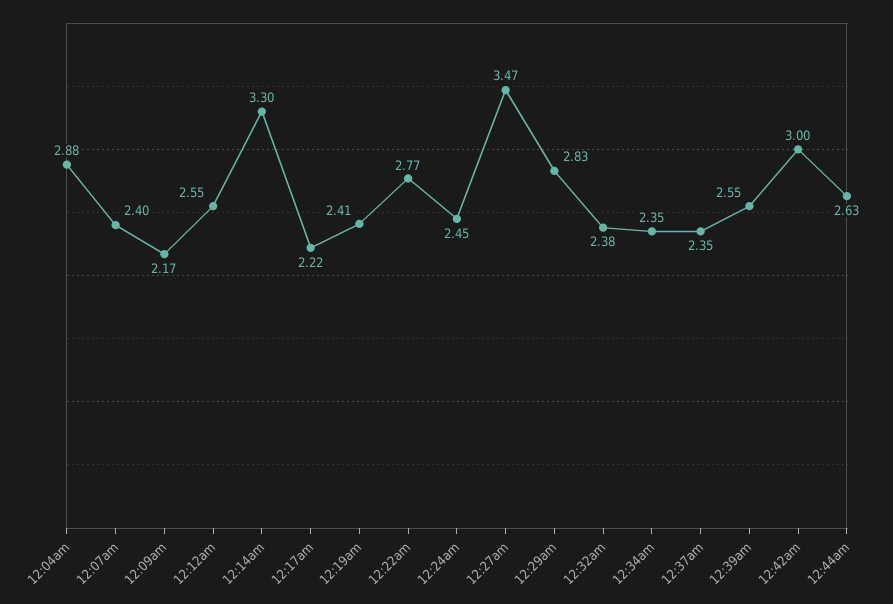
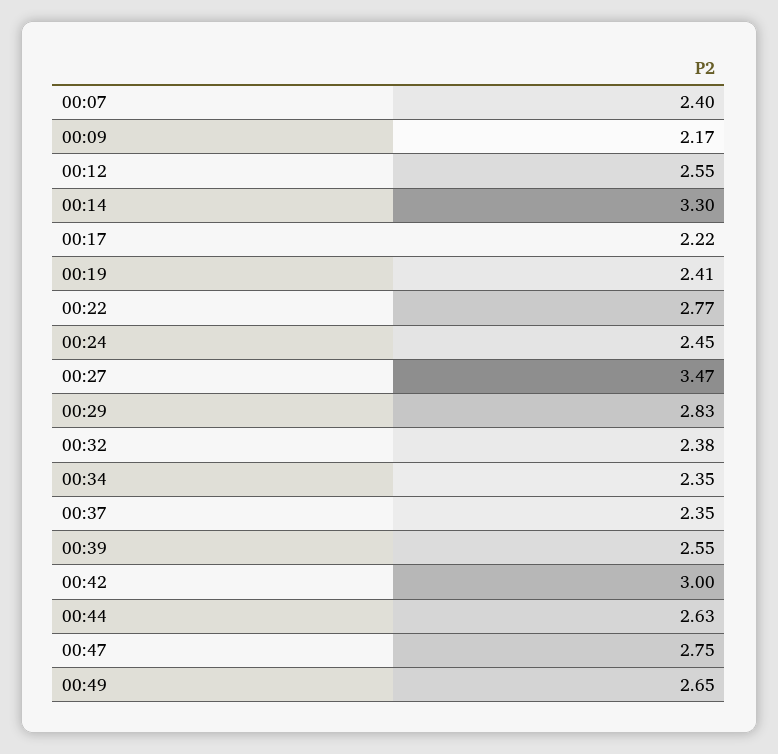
12:04am: 2.88 -> none
00:47: none -> 2.75
00:49: none -> 2.65

